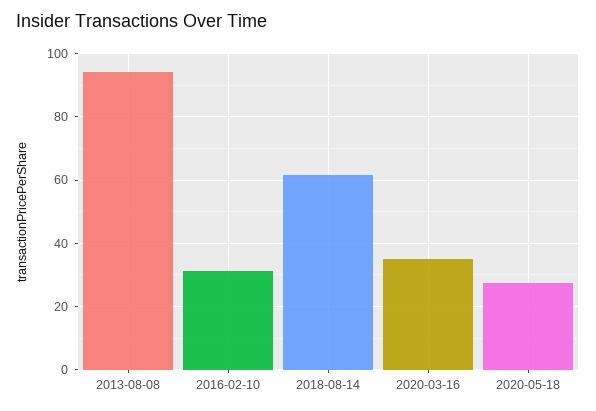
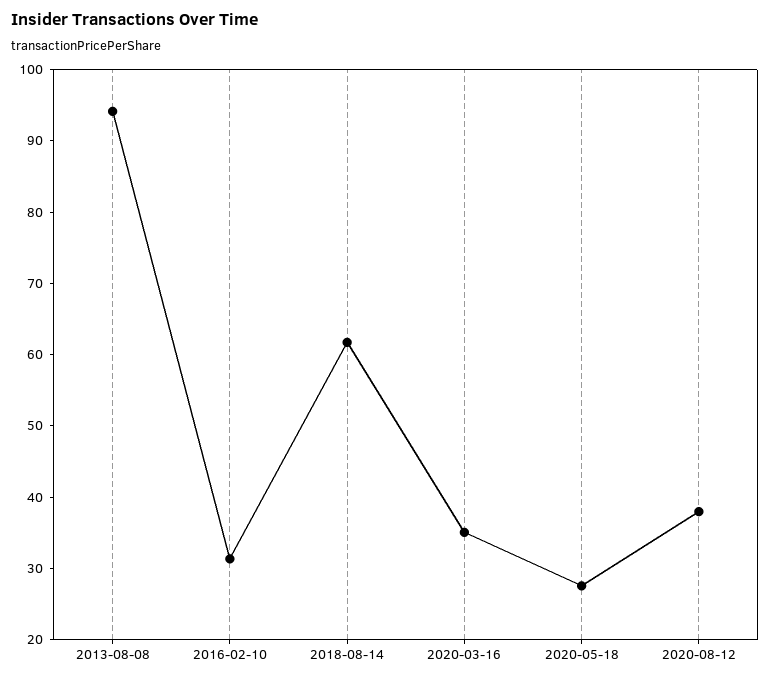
2020-08-12: none -> 38

